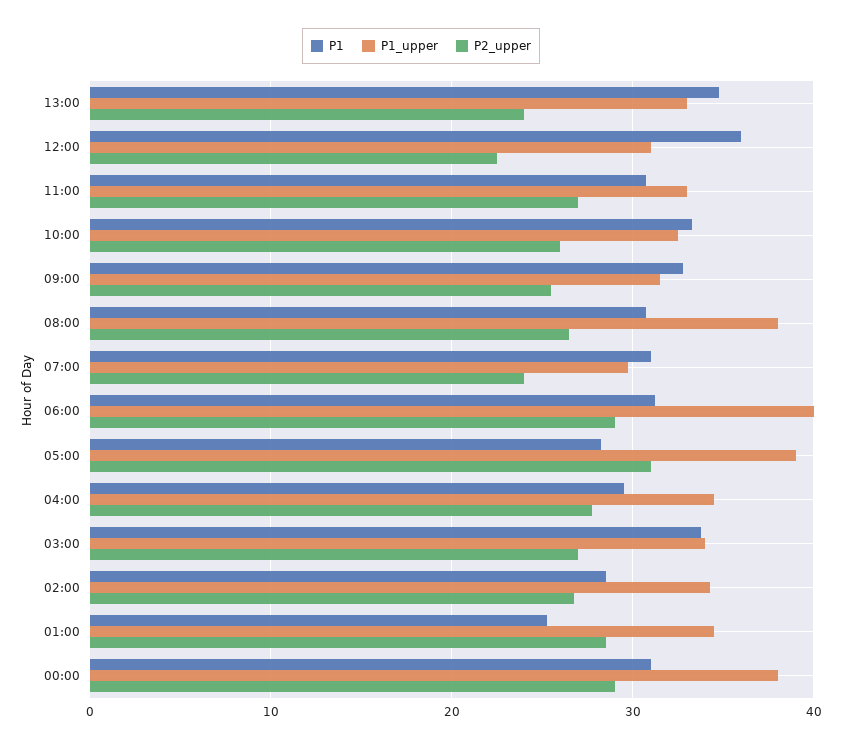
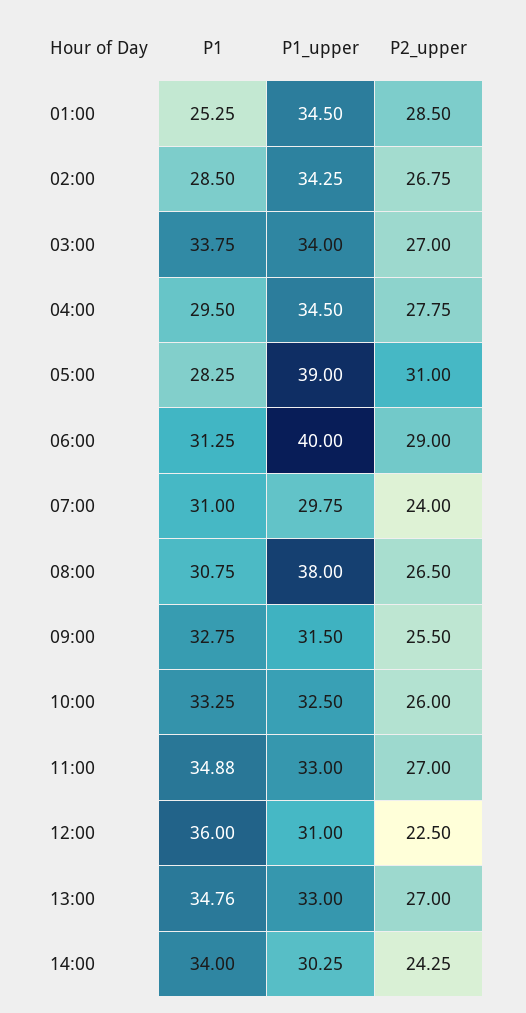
P2_upper, 13:00: 24 -> 27
P1, 11:00: 31 -> 34.88
P1, 00:00: 31 -> none
P1_upper, 00:00: 38 -> none
P2_upper, 00:00: 29 -> none
P1, 14:00: none -> 34
P1_upper, 14:00: none -> 30.25
P2_upper, 14:00: none -> 24.25

